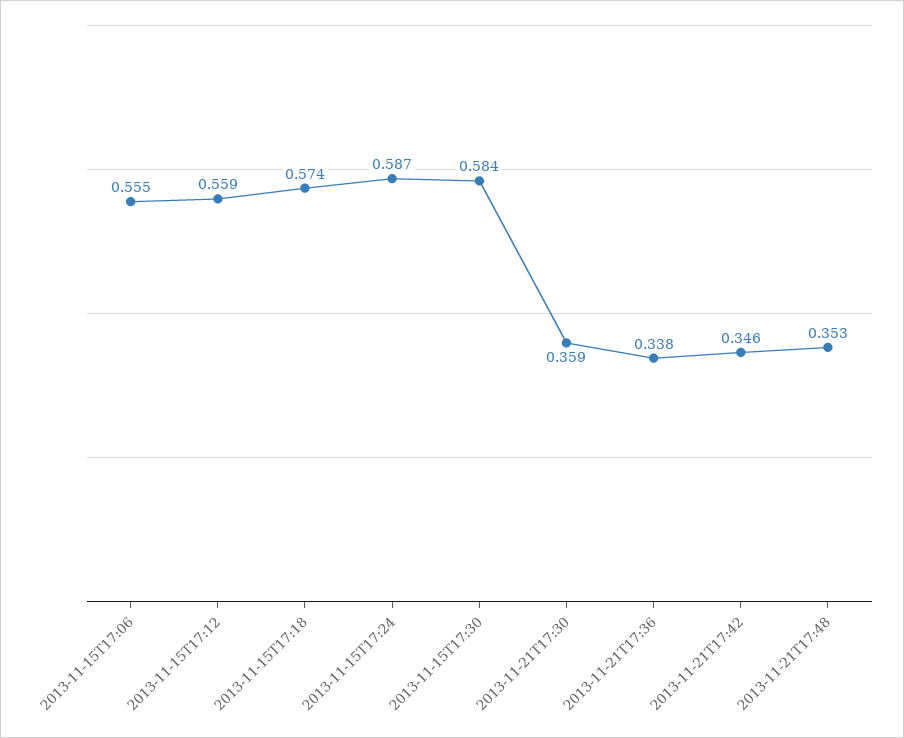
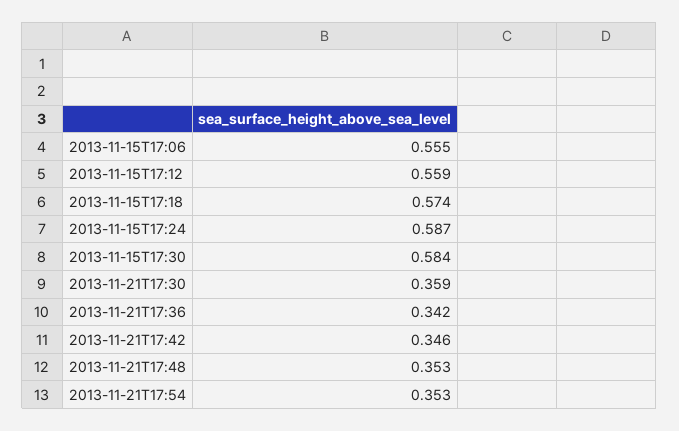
2013-11-21T17:36: 0.338 -> 0.342
2013-11-21T17:54: none -> 0.353

